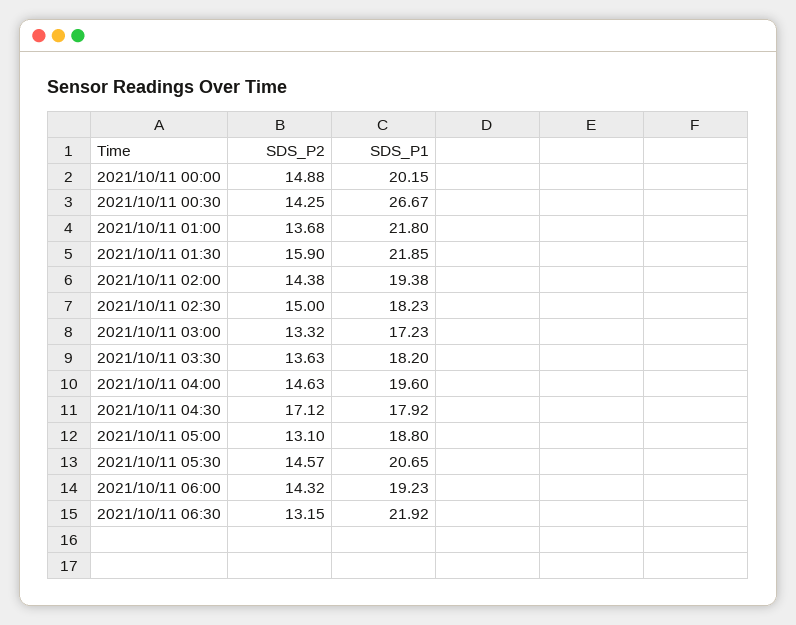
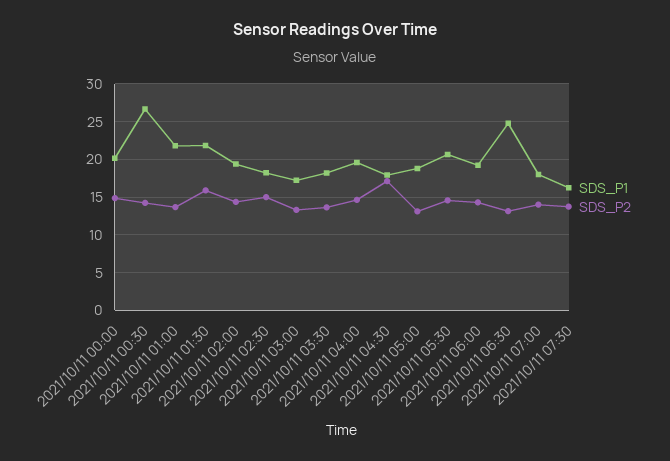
SDS_P1, 2021/10/11 06:30: 21.92 -> 25
SDS_P1, 2021/10/11 07:00: none -> 18
SDS_P2, 2021/10/11 07:00: none -> 14
SDS_P1, 2021/10/11 07:30: none -> 16
SDS_P2, 2021/10/11 07:30: none -> 14

